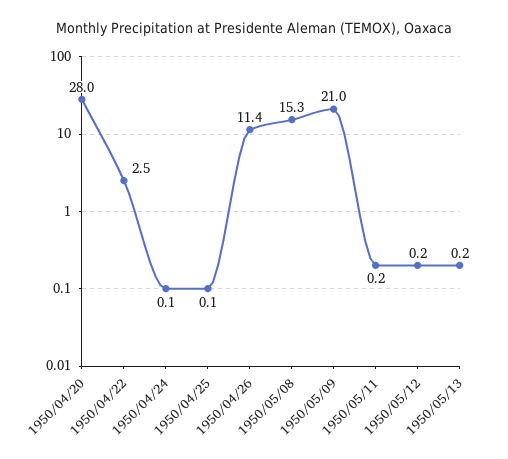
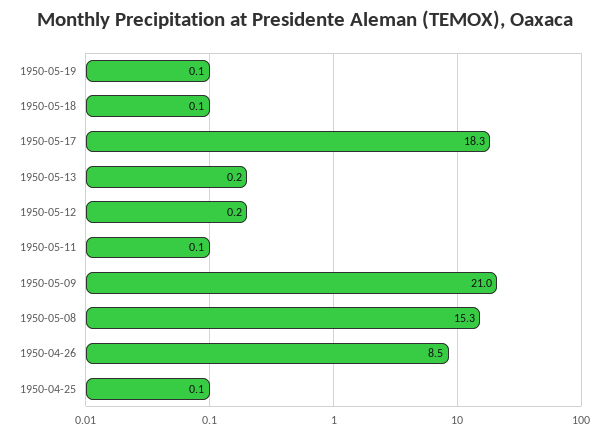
1950/04/20: 28 -> none
1950/04/22: 2.5 -> none
1950/04/24: 0.1 -> none
1950/04/26: 11.4 -> 8.5
1950/05/11: 0.2 -> 0.1
1950-05-19: none -> 0.1
1950-05-18: none -> 0.1
1950-05-17: none -> 18.3

